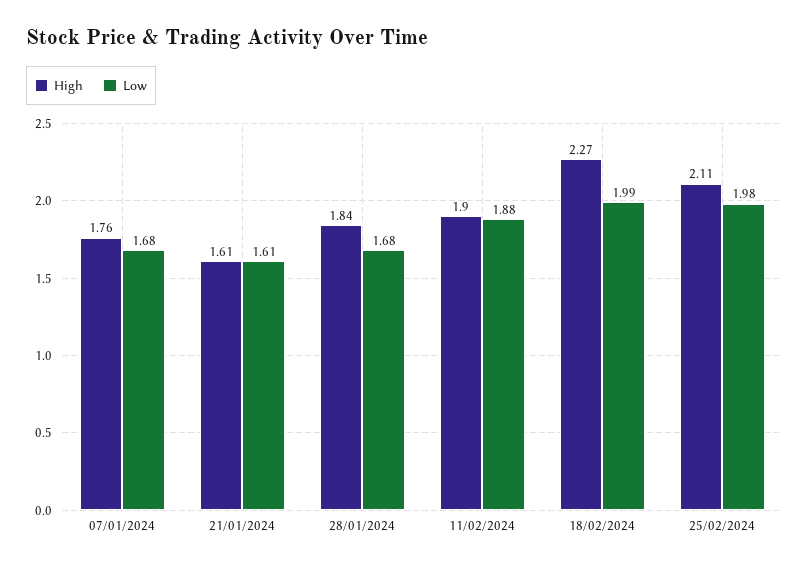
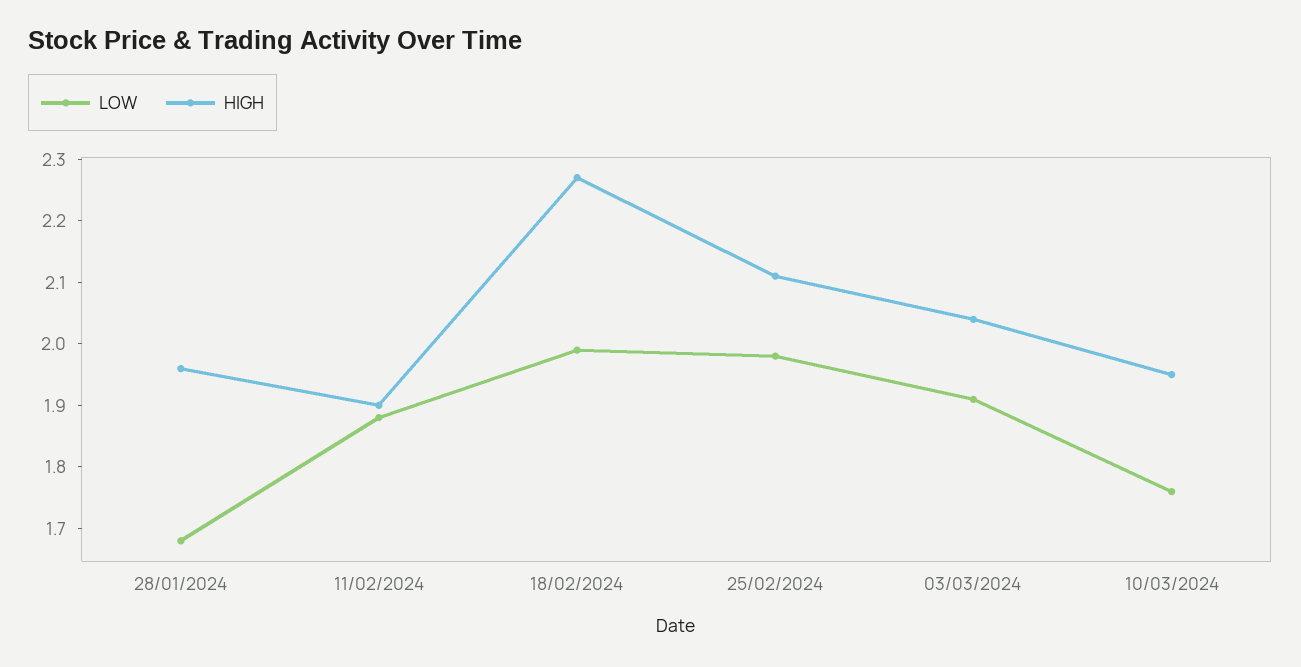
High, 07/01/2024: 1.76 -> none
Low, 07/01/2024: 1.68 -> none
High, 21/01/2024: 1.61 -> none
Low, 21/01/2024: 1.61 -> none
High, 28/01/2024: 1.84 -> 1.95
Low, 03/03/2024: none -> 1.9
High, 03/03/2024: none -> 2.05
Low, 10/03/2024: none -> 1.75
High, 10/03/2024: none -> 1.95

